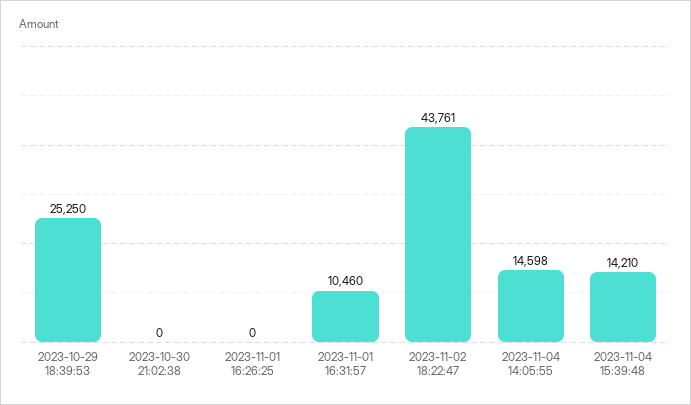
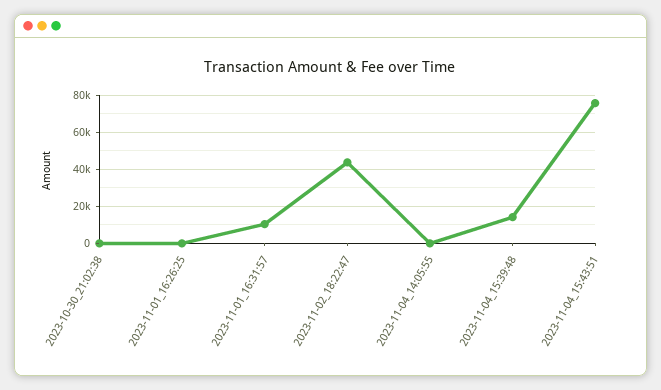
2023-10-29 18:39:53: 25250 -> none
2023-11-04 14:05:55: 14598 -> 0
2023-11-04_15:43:51: none -> 75000

